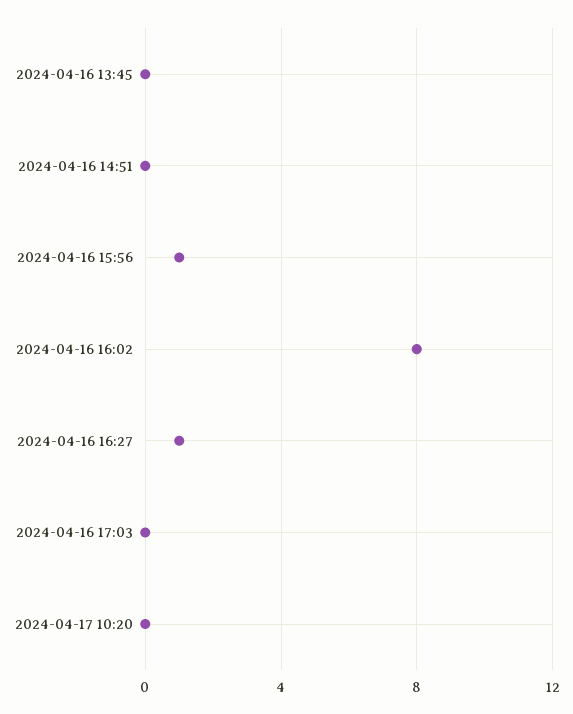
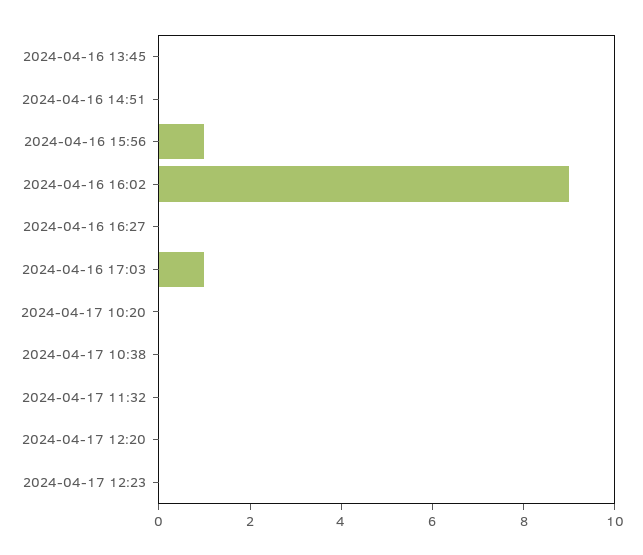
2024-04-16 16:02: 8 -> 9
2024-04-16 16:27: 1 -> 0
2024-04-16 17:03: 0 -> 1
2024-04-17 10:38: none -> 0
2024-04-17 11:32: none -> 0
2024-04-17 12:20: none -> 0
2024-04-17 12:23: none -> 0

